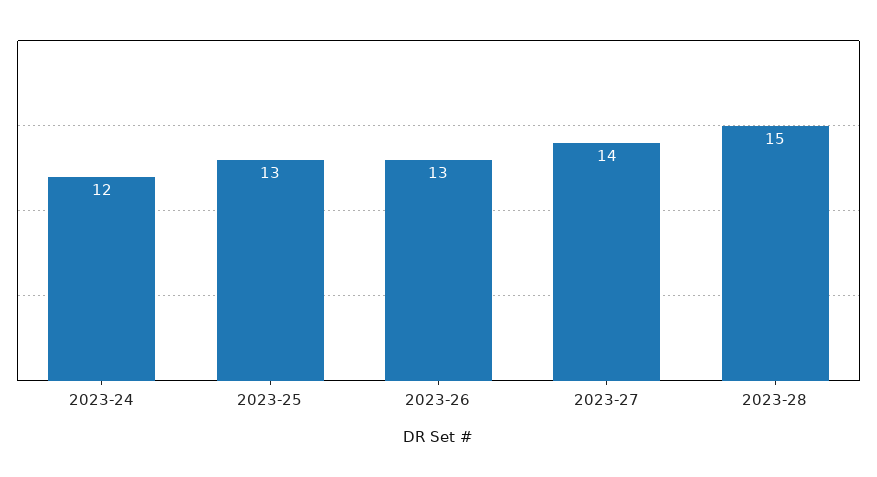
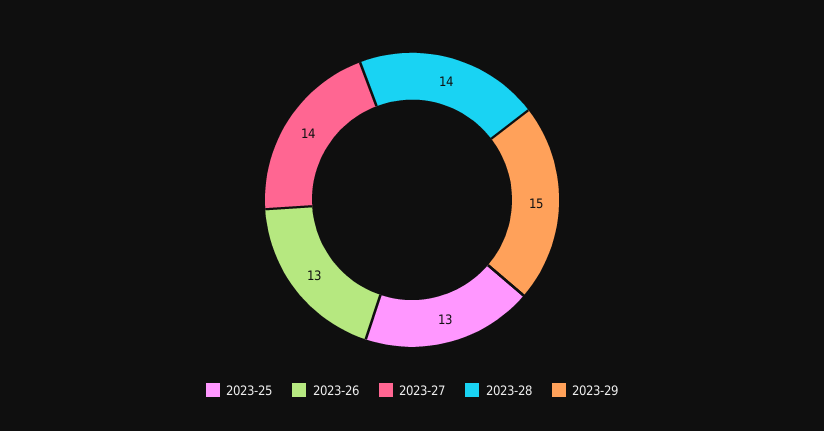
2023-24: 12 -> none
2023-28: 15 -> 14
2023-29: none -> 15

